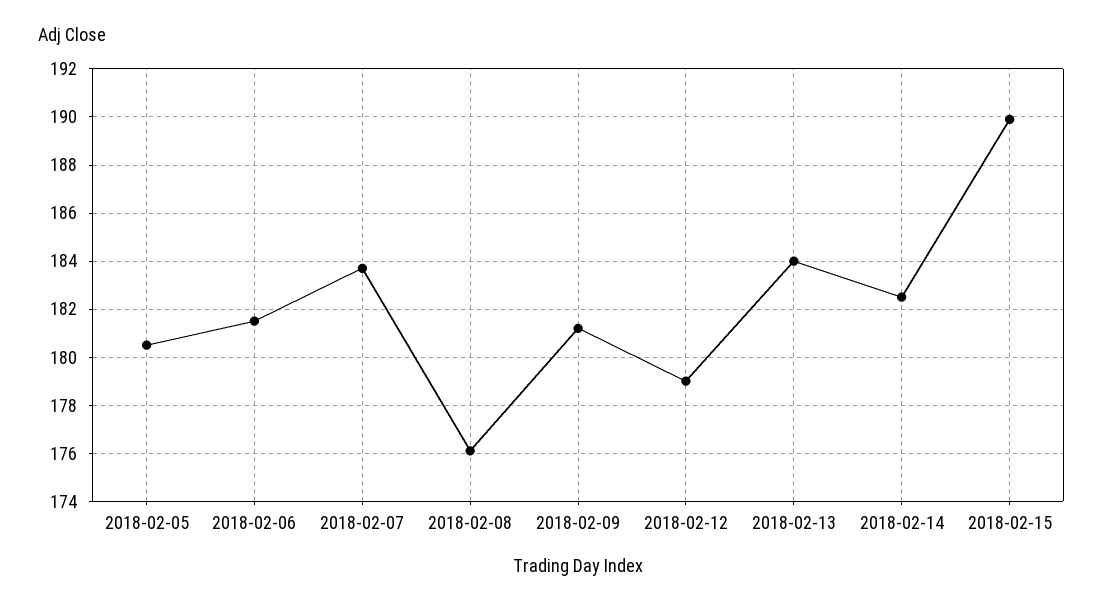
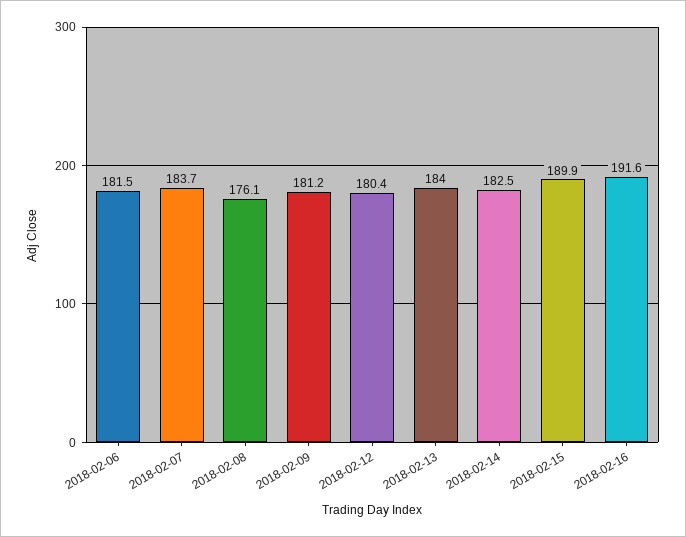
2018-02-05: 180.5 -> none
2018-02-12: 179 -> 180.4
2018-02-16: none -> 191.6

